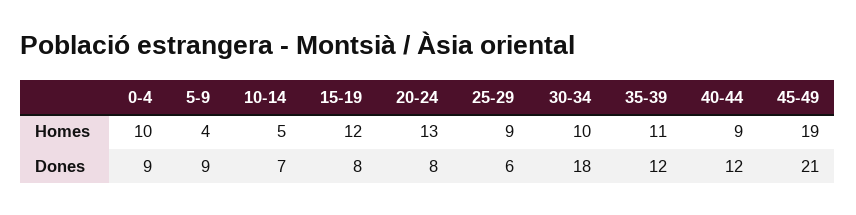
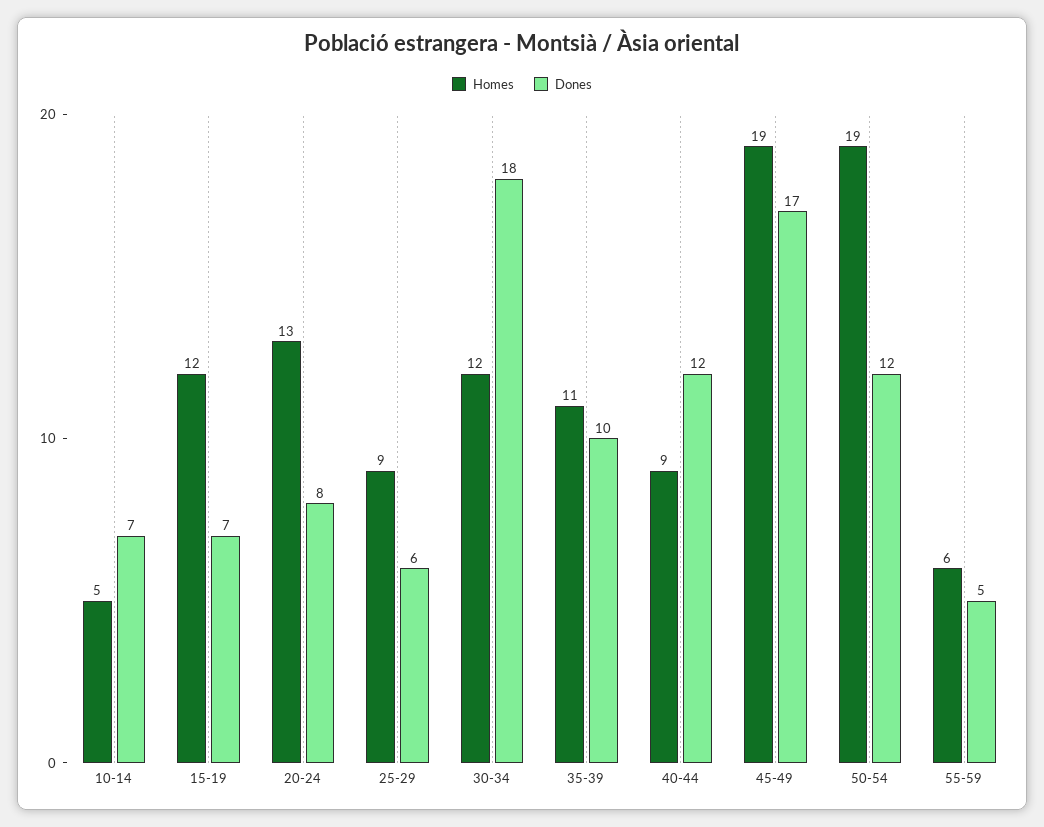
Homes, 0-4: 10 -> none
Homes, 5-9: 4 -> none
Homes, 30-34: 10 -> 12
Dones, 0-4: 9 -> none
Dones, 5-9: 9 -> none
Dones, 15-19: 8 -> 7
Dones, 35-39: 12 -> 10
Dones, 45-49: 21 -> 17
Homes, 50-54: none -> 19
Dones, 50-54: none -> 12
Homes, 55-59: none -> 6
Dones, 55-59: none -> 5

